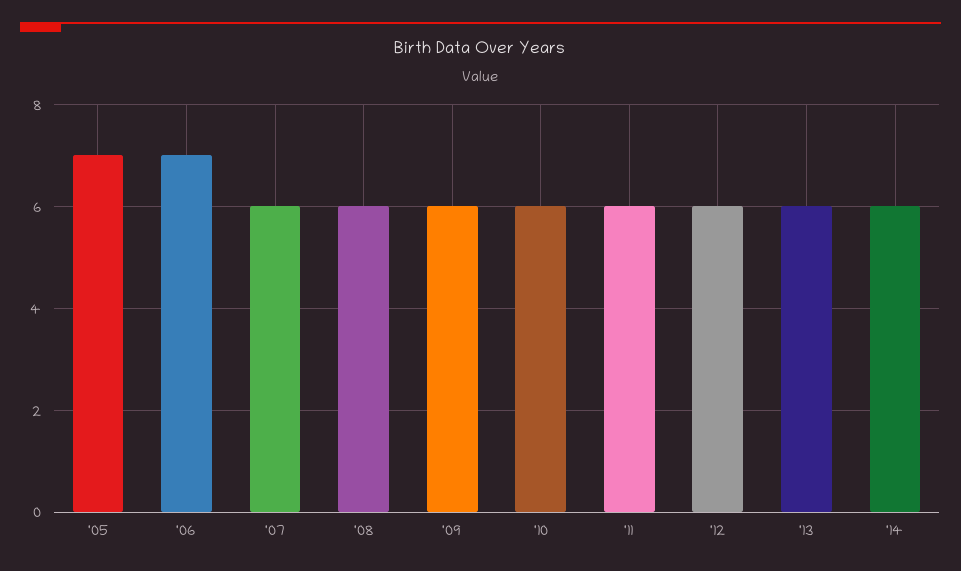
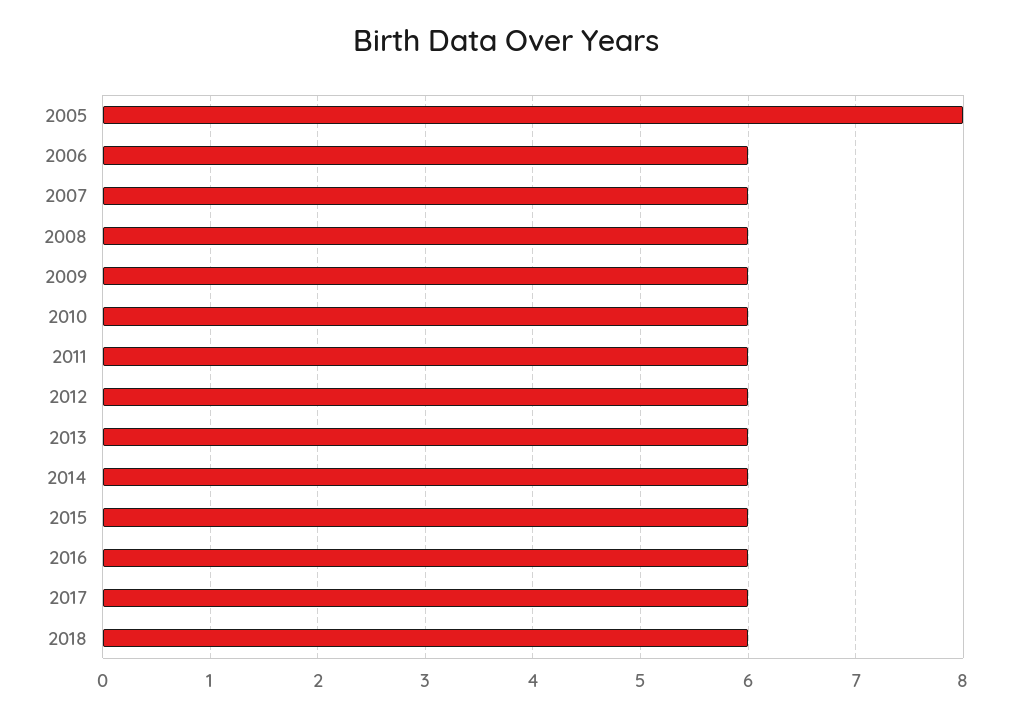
'05: 7 -> 8
'06: 7 -> 6
2015: none -> 6
2016: none -> 6
2017: none -> 6
2018: none -> 6

